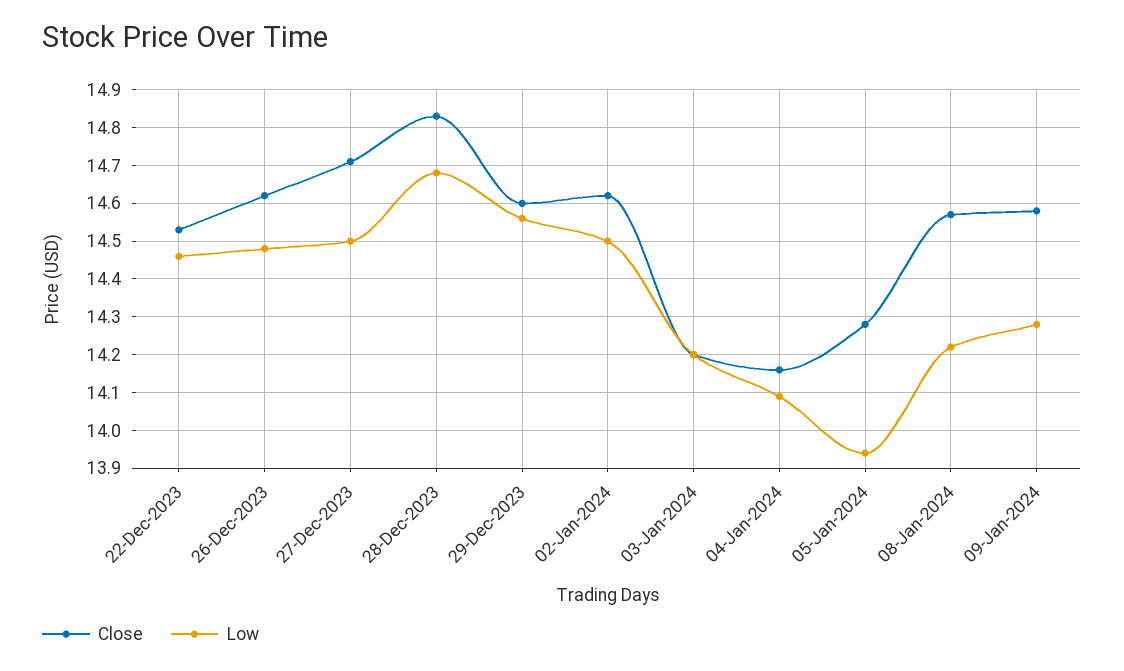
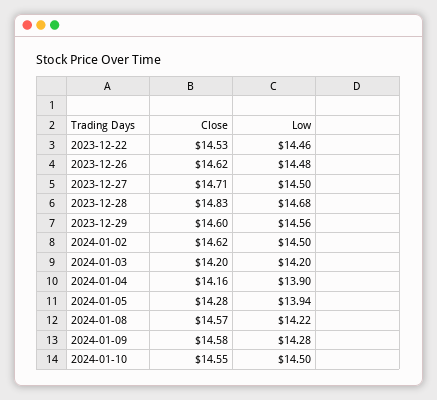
Low, 04-Jan-2024: 14.1 -> 13.9
Close, 2024-01-10: none -> 14.55
Low, 2024-01-10: none -> 14.5

